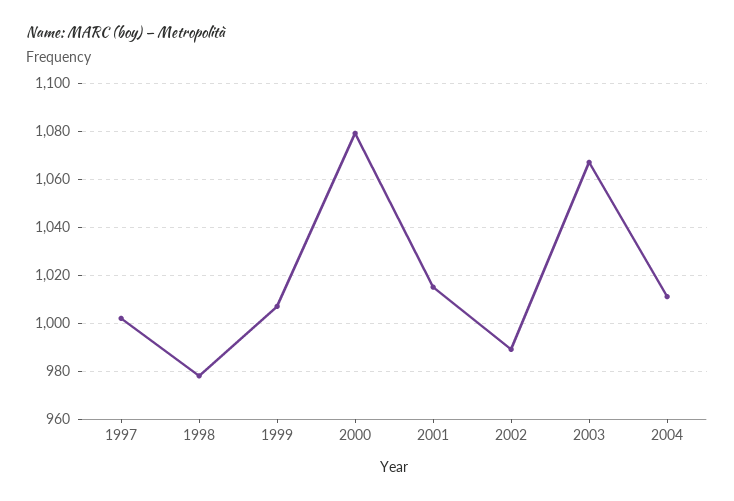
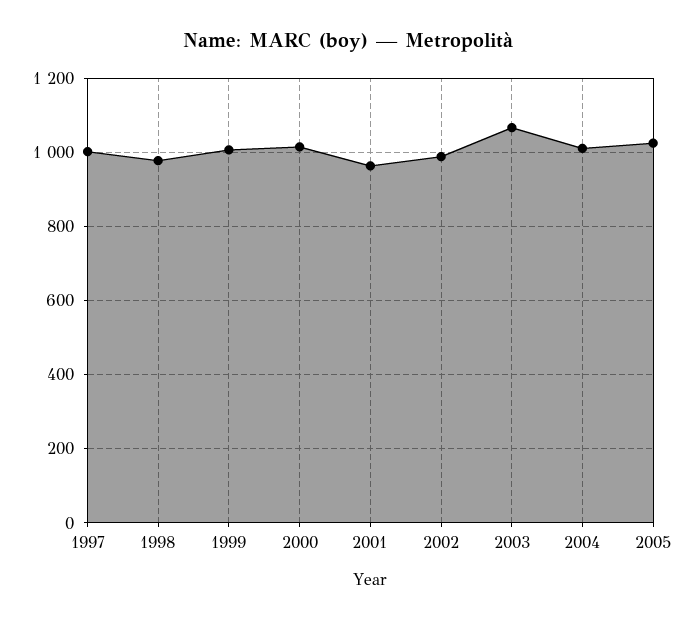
2000: 1080 -> 1020
2001: 1015 -> 960
2005: none -> 1020

